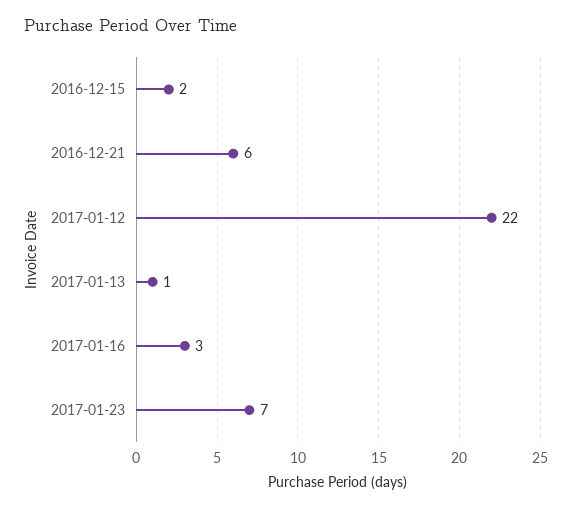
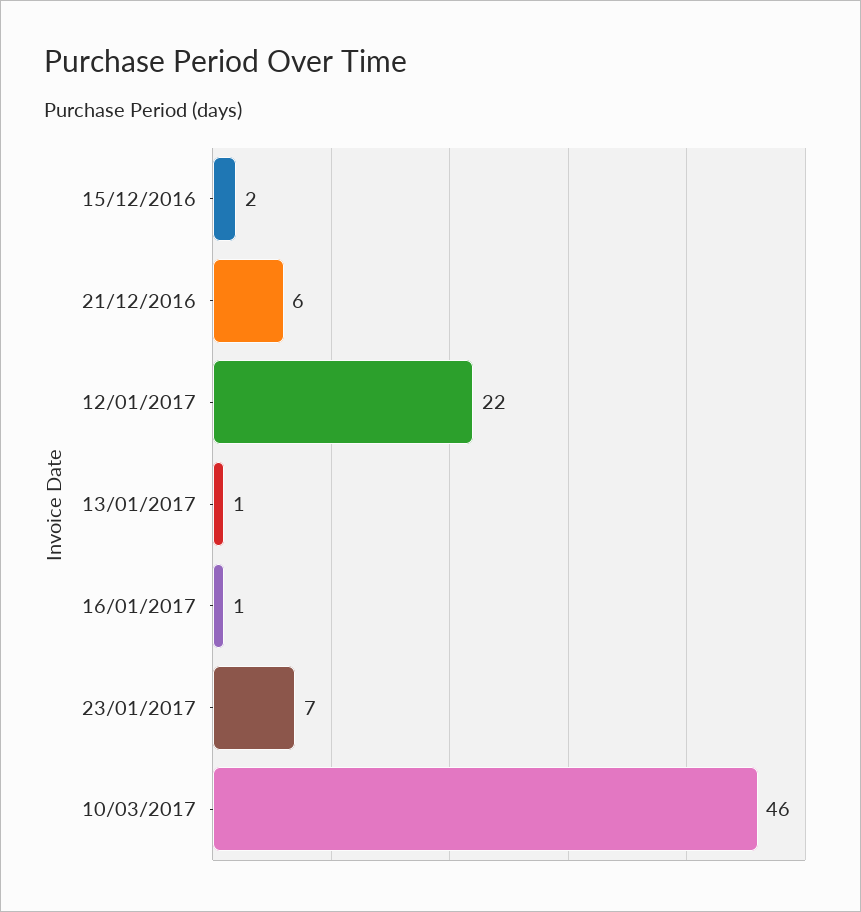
2017-01-16: 3 -> 1
10/03/2017: none -> 46

